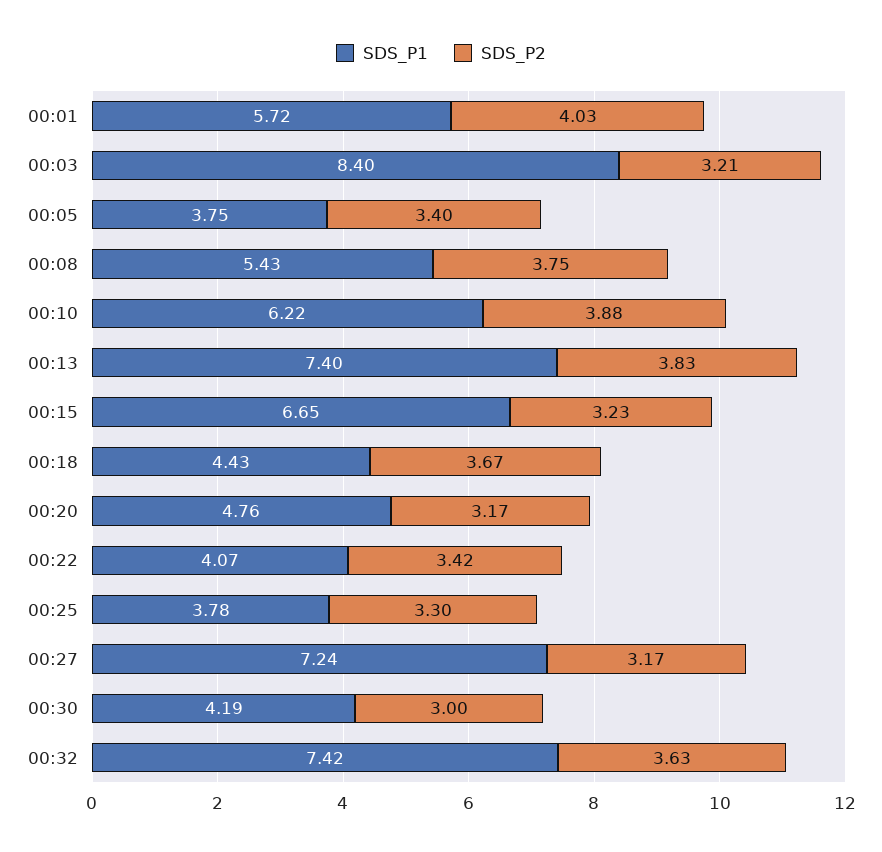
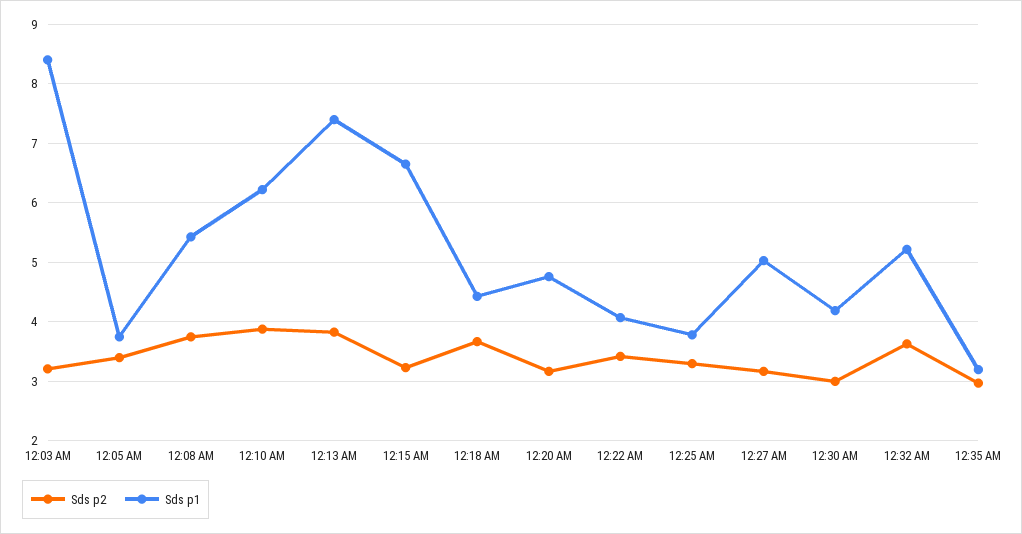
SDS_P1, 00:01: 5.72 -> none
SDS_P2, 00:01: 4.03 -> none
SDS_P1, 00:27: 7.24 -> 5
SDS_P1, 00:32: 7.42 -> 5.2
SDS_P2, 12:35 AM: none -> 3
SDS_P1, 12:35 AM: none -> 3.2

